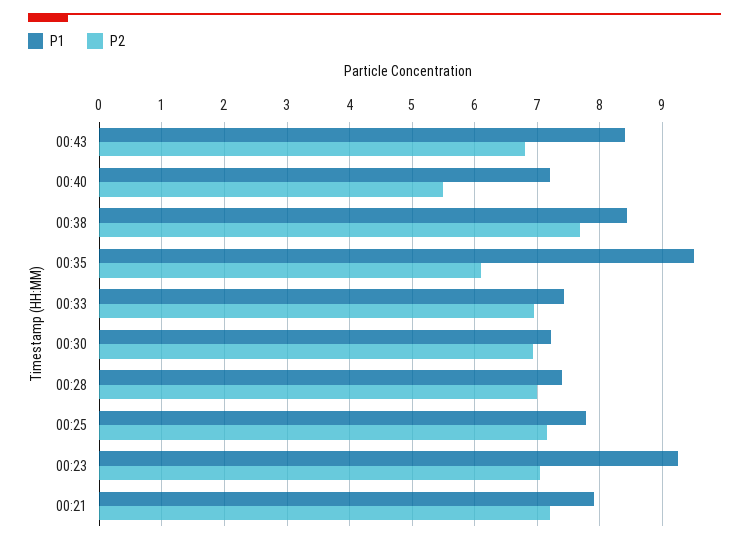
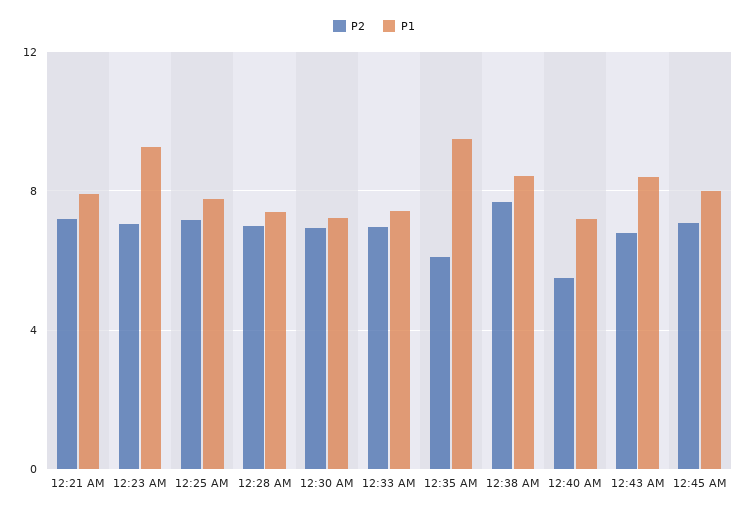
P2, 12:45 AM: none -> 7
P1, 12:45 AM: none -> 8

